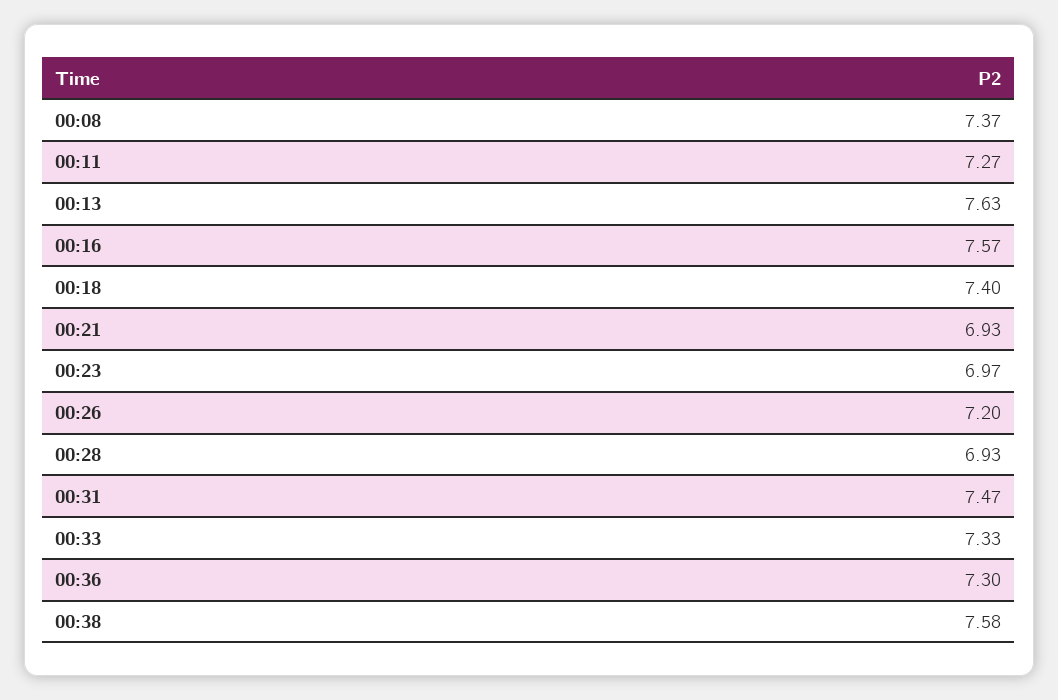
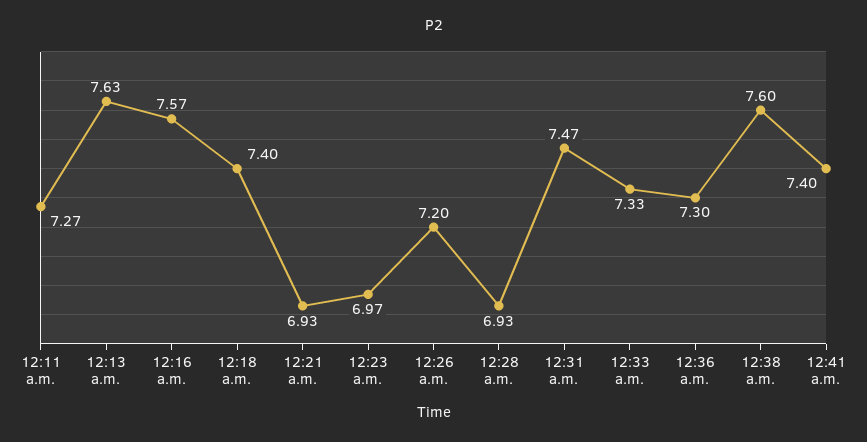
00:08: 7.37 -> none
00:38: 7.58 -> 7.6
12:41 a.m.: none -> 7.4

